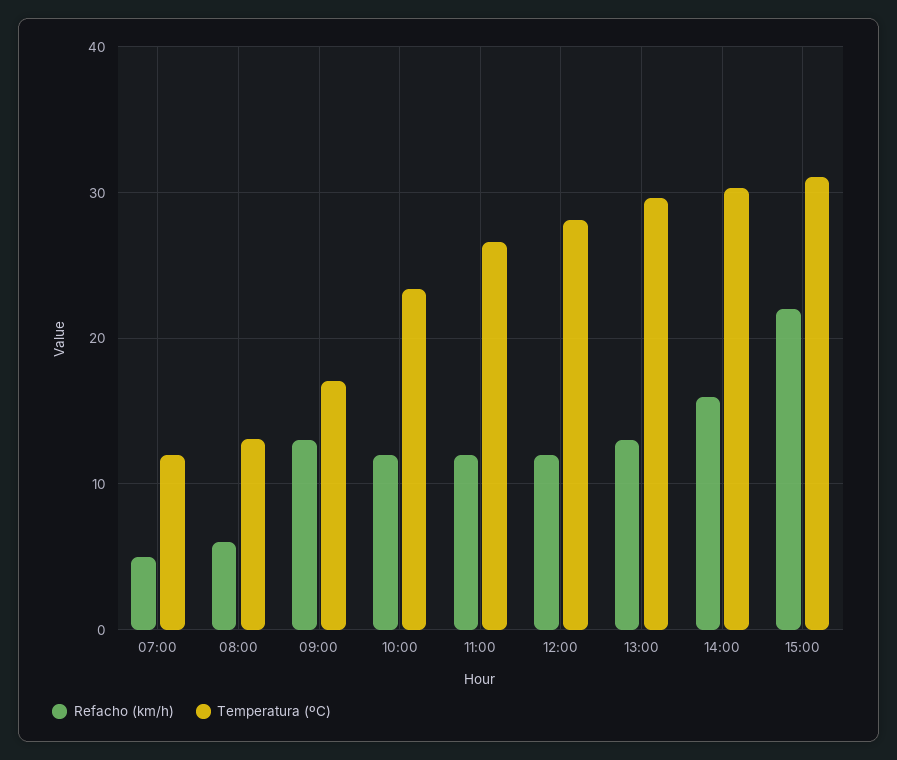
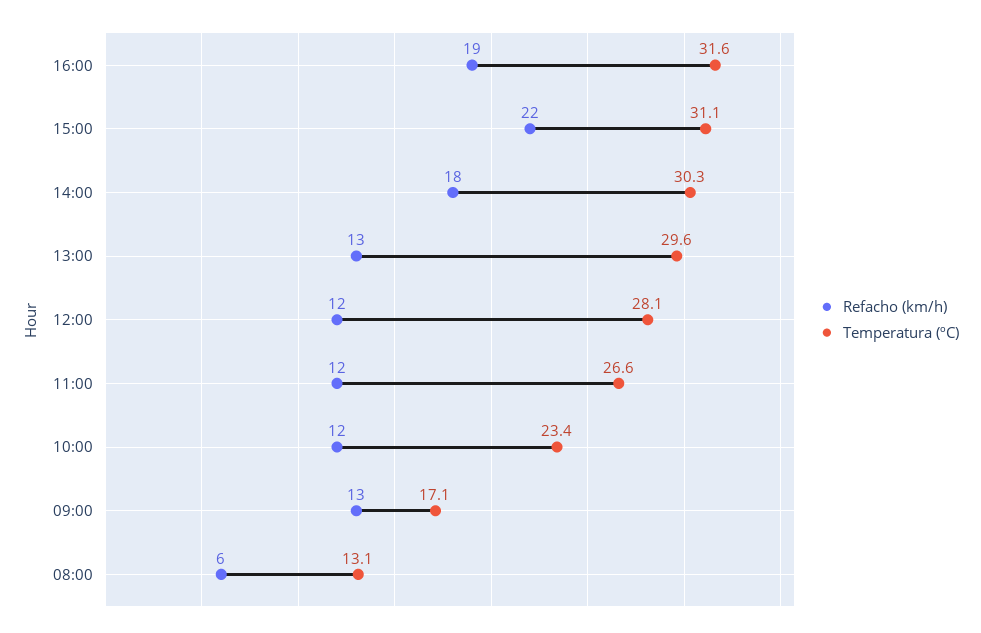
Refacho (km/h), 07:00: 5 -> none
Temperatura (ºC), 07:00: 12 -> none
Refacho (km/h), 14:00: 16 -> 18
Refacho (km/h), 16:00: none -> 19
Temperatura (ºC), 16:00: none -> 31.6

